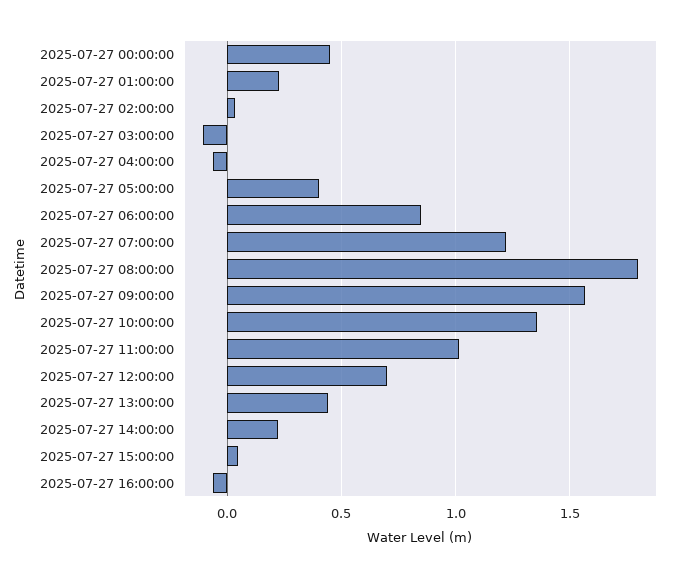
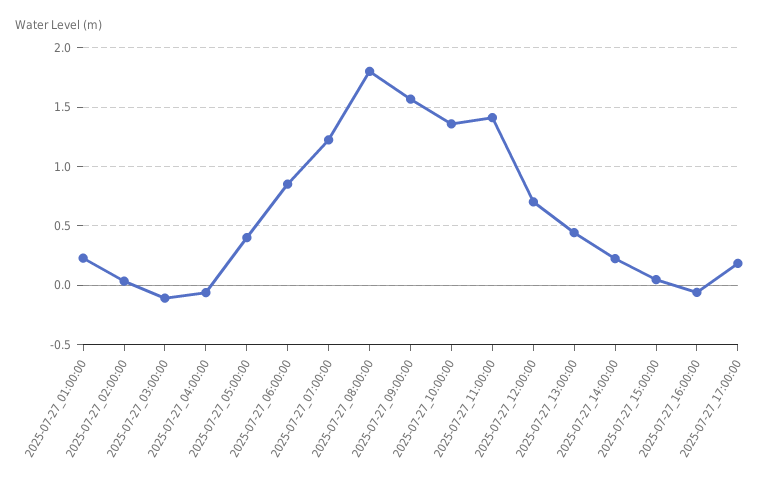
2025-07-27 00:00:00: 0.45 -> none
2025-07-27 11:00:00: 1 -> 1.4
2025-07-27_17:00:00: none -> 0.2

